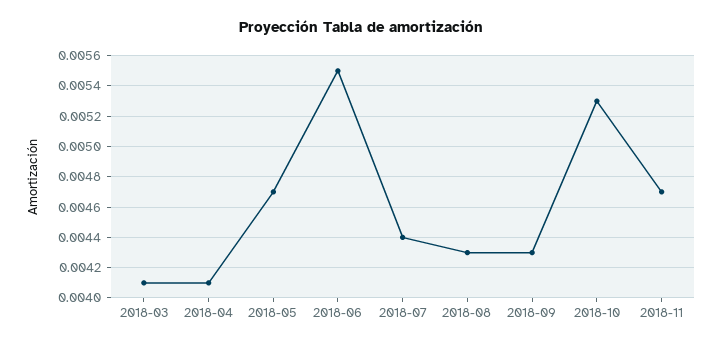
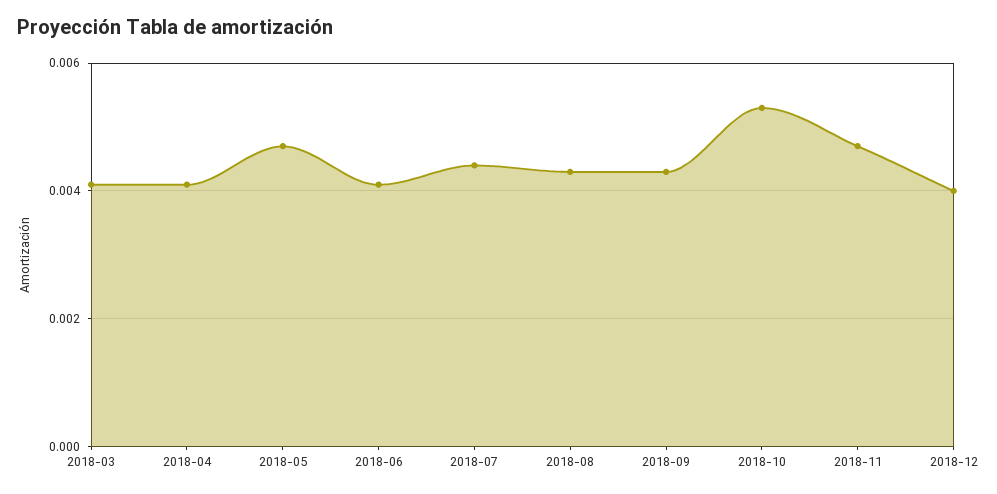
2018-06: 0.0055 -> 0.004
2018-12: none -> 0.004

